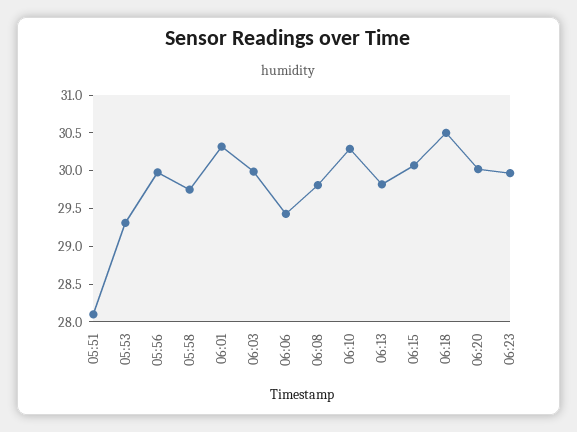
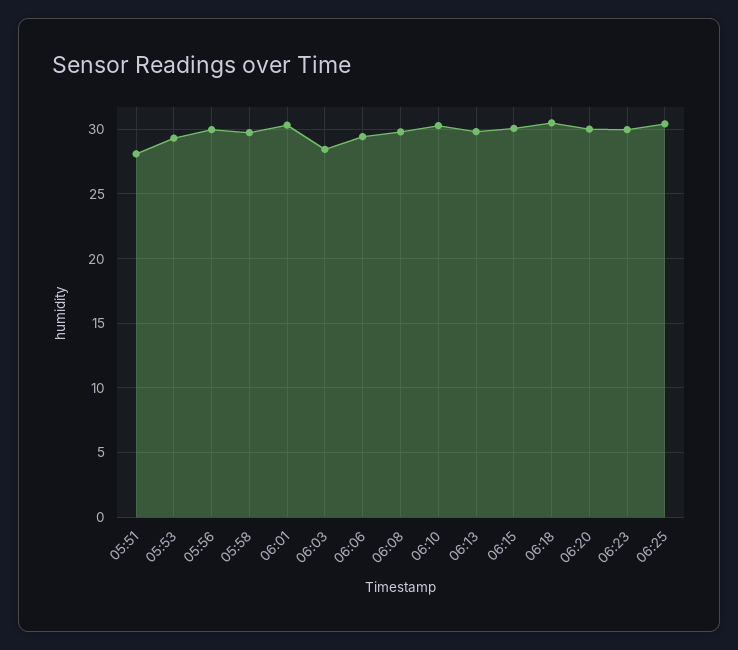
06:03: 30 -> 28.5
06:25: none -> 30.5

